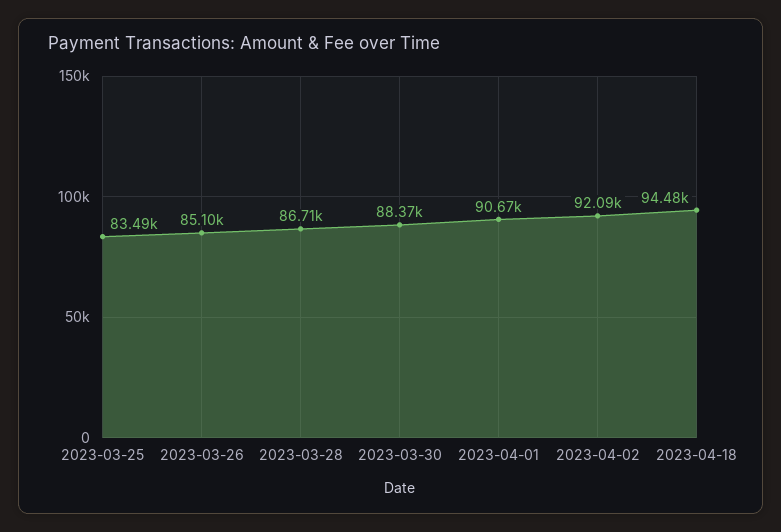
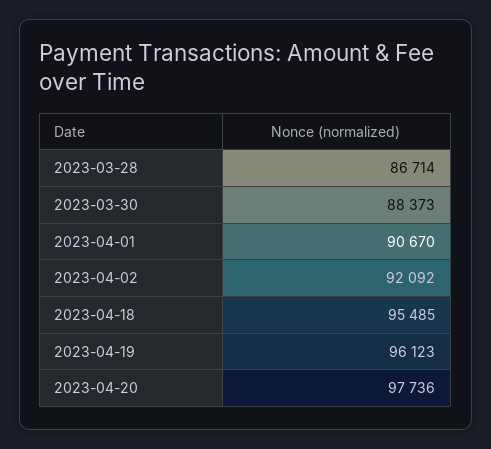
2023-03-25: 83490 -> none
2023-03-26: 85100 -> none
2023-04-18: 94480 -> 95485
2023-04-19: none -> 96123
2023-04-20: none -> 97736

